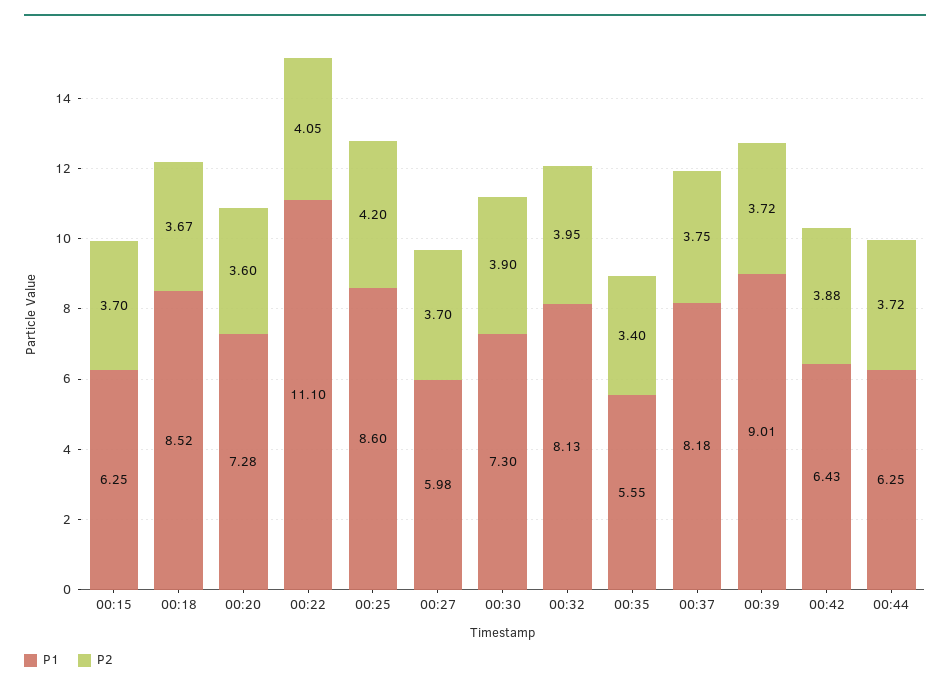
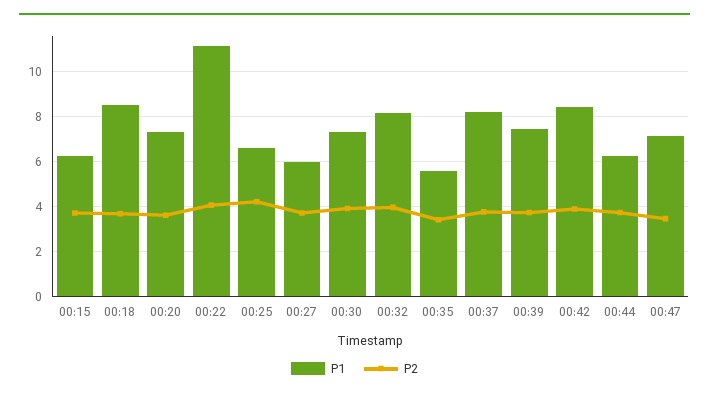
P1, 00:25: 8.6 -> 6.5
P1, 00:39: 9.01 -> 7.5
P1, 00:42: 6.43 -> 8.5
P1, 00:47: none -> 7
P2, 00:47: none -> 3.5

